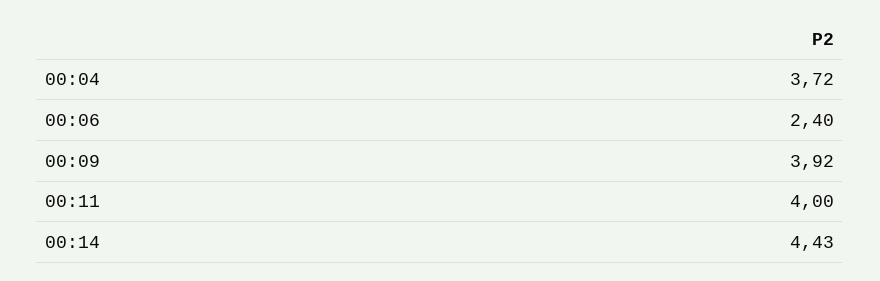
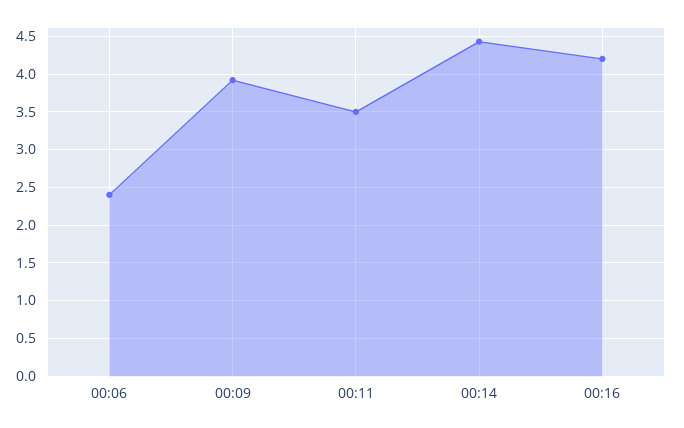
00:04: 3.72 -> none
00:11: 4 -> 3.5
00:16: none -> 4.2

